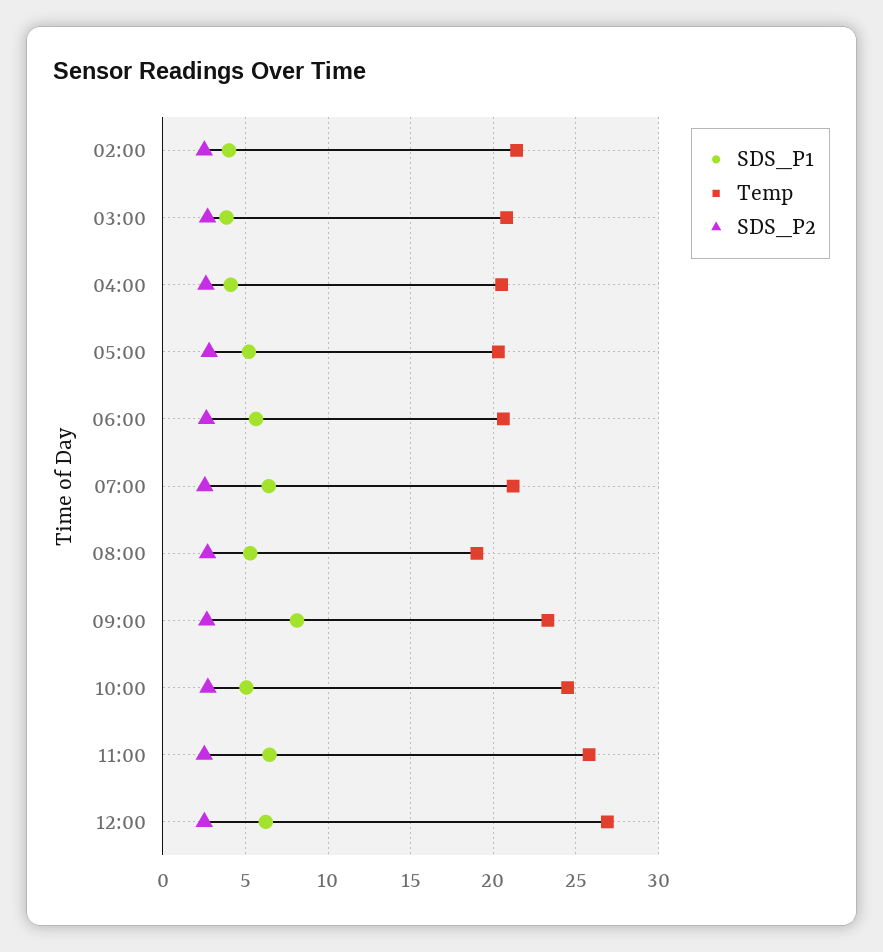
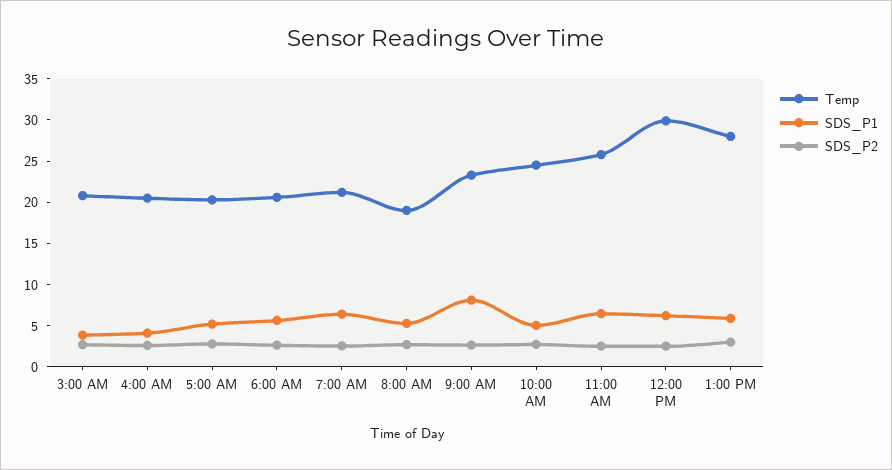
SDS_P1, 02:00: 4 -> none
Temp, 02:00: 21.5 -> none
SDS_P2, 02:00: 2.5 -> none
Temp, 12:00: 27 -> 30
Temp, 1:00 PM: none -> 28
SDS_P1, 1:00 PM: none -> 6
SDS_P2, 1:00 PM: none -> 3

